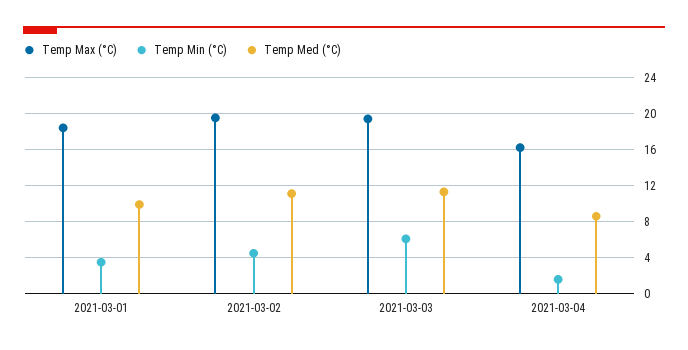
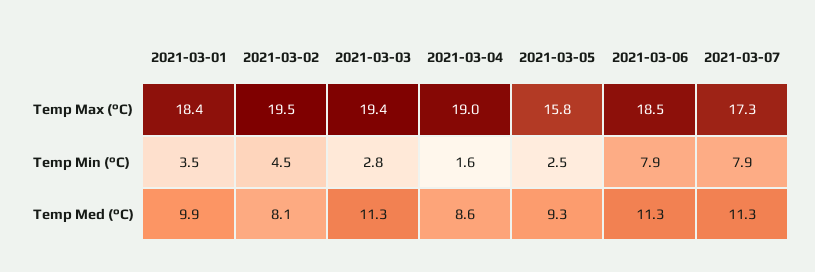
Temp Med (°C), 2021-03-02: 11 -> 8.1
Temp Min (°C), 2021-03-03: 6 -> 2.8
Temp Max (°C), 2021-03-04: 16 -> 19
Temp Max (°C), 2021-03-05: none -> 15.8
Temp Max (°C), 2021-03-06: none -> 18.5
Temp Max (°C), 2021-03-07: none -> 17.3
Temp Min (°C), 2021-03-05: none -> 2.5
Temp Min (°C), 2021-03-06: none -> 7.9
Temp Min (°C), 2021-03-07: none -> 7.9
Temp Med (°C), 2021-03-05: none -> 9.3
Temp Med (°C), 2021-03-06: none -> 11.3
Temp Med (°C), 2021-03-07: none -> 11.3

